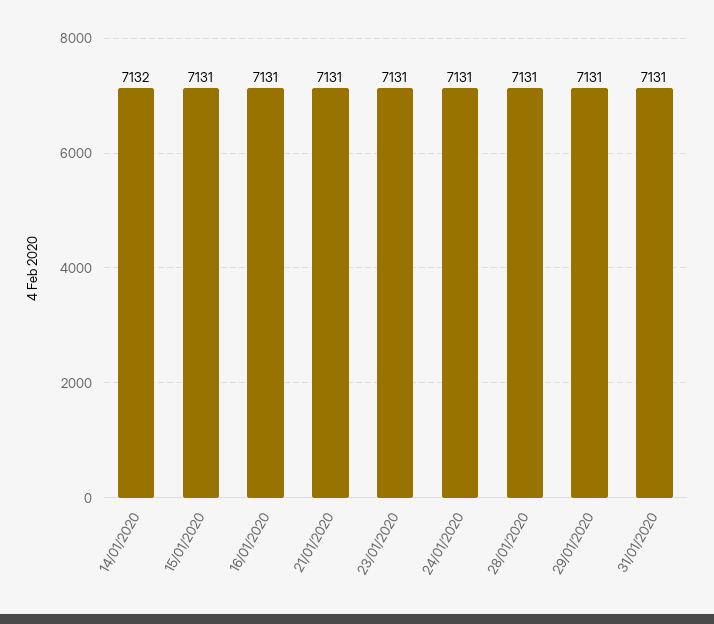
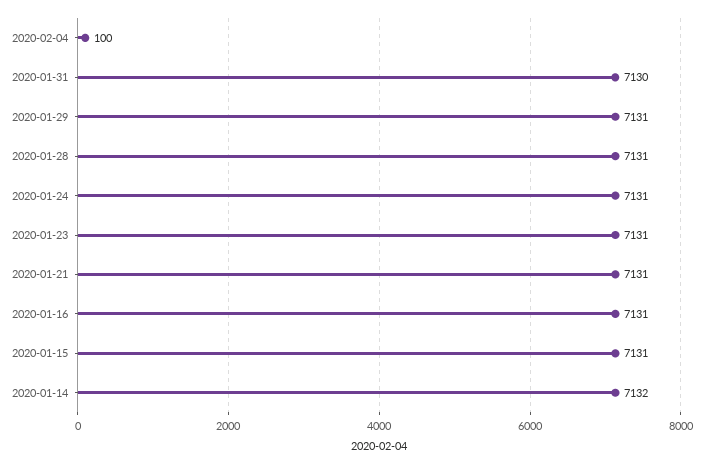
31/01/2020: 7131 -> 7130
2020-02-04: none -> 100

